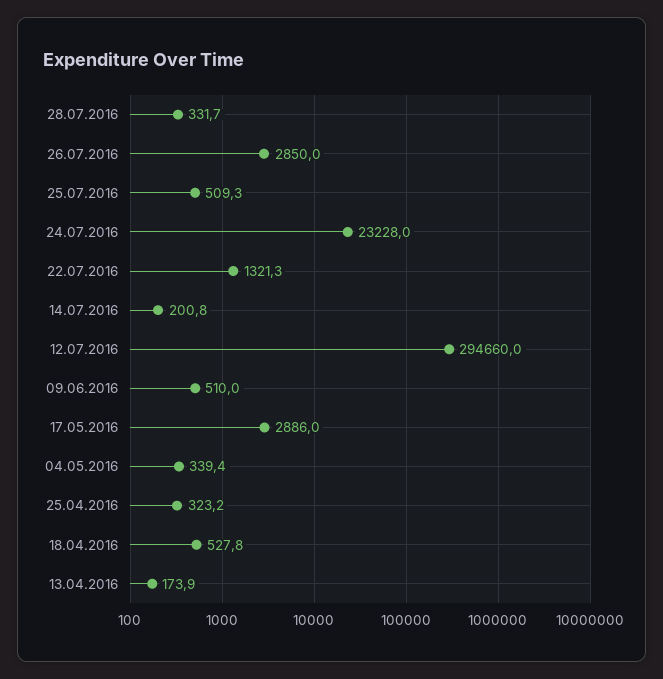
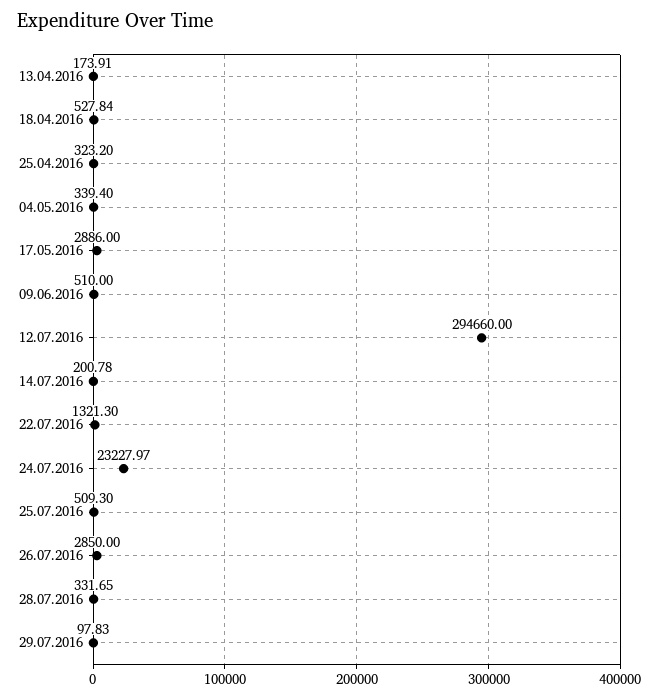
29.07.2016: none -> 97.83

